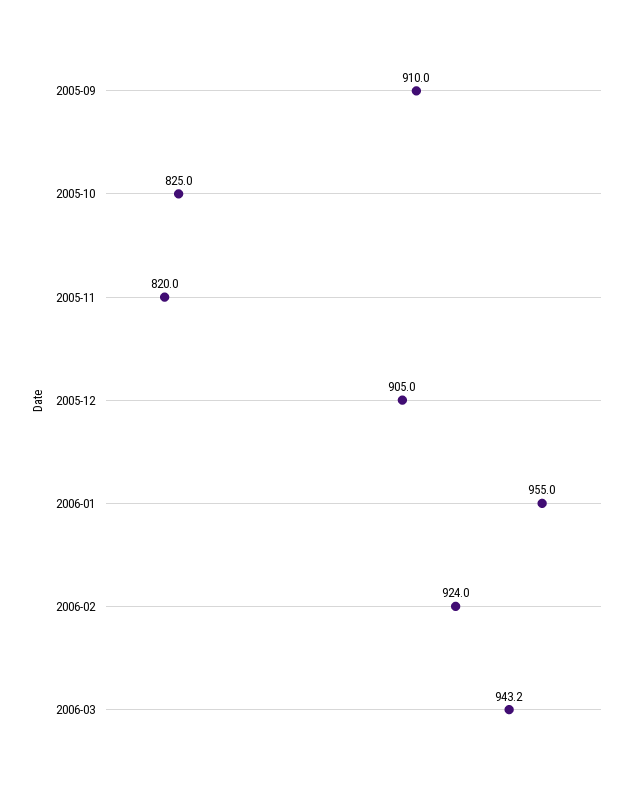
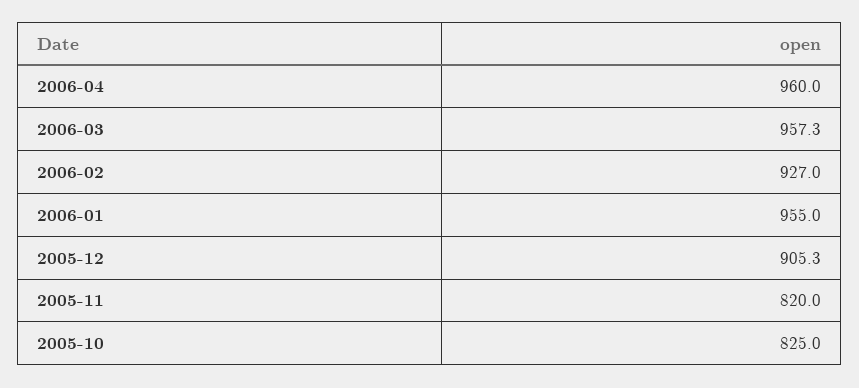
2005-09: 910 -> none
2005-12: 905 -> 905.3
2006-02: 924 -> 927
2006-03: 943.2 -> 957.3
2006-04: none -> 960

